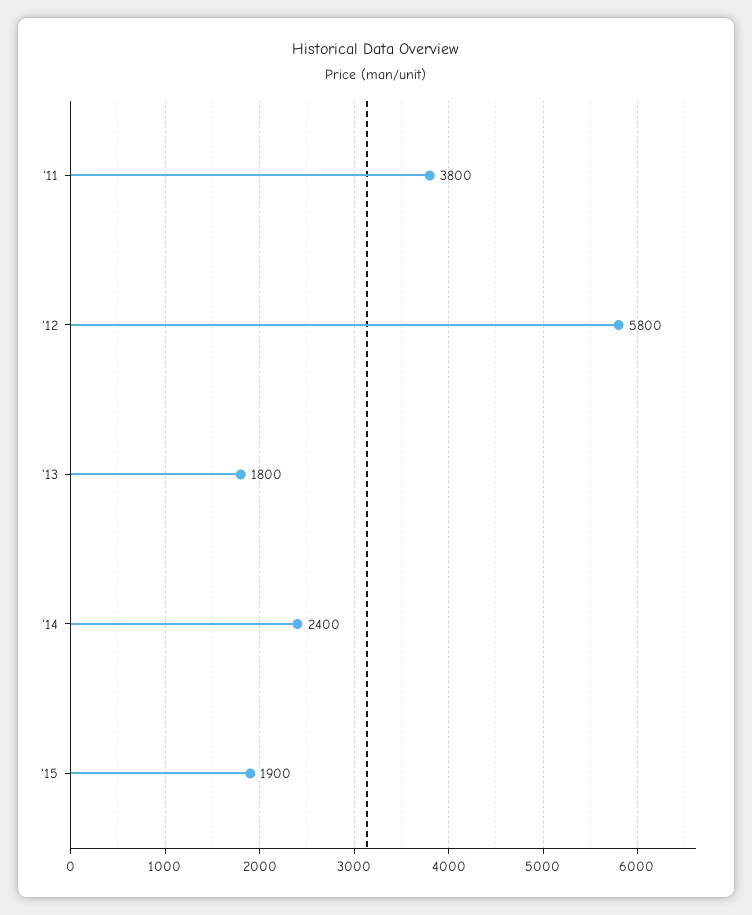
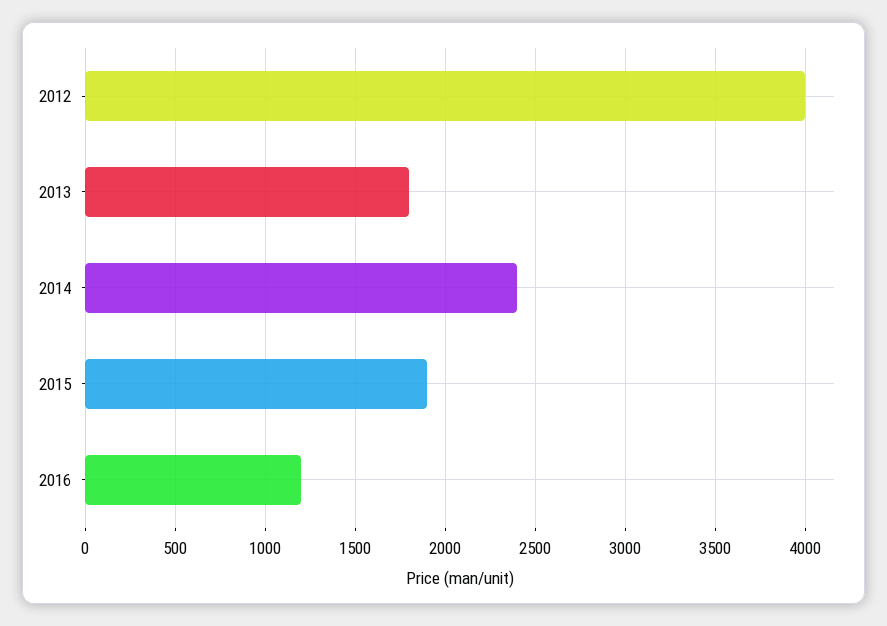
'11: 3800 -> none
'12: 5800 -> 4000
2016: none -> 1200

